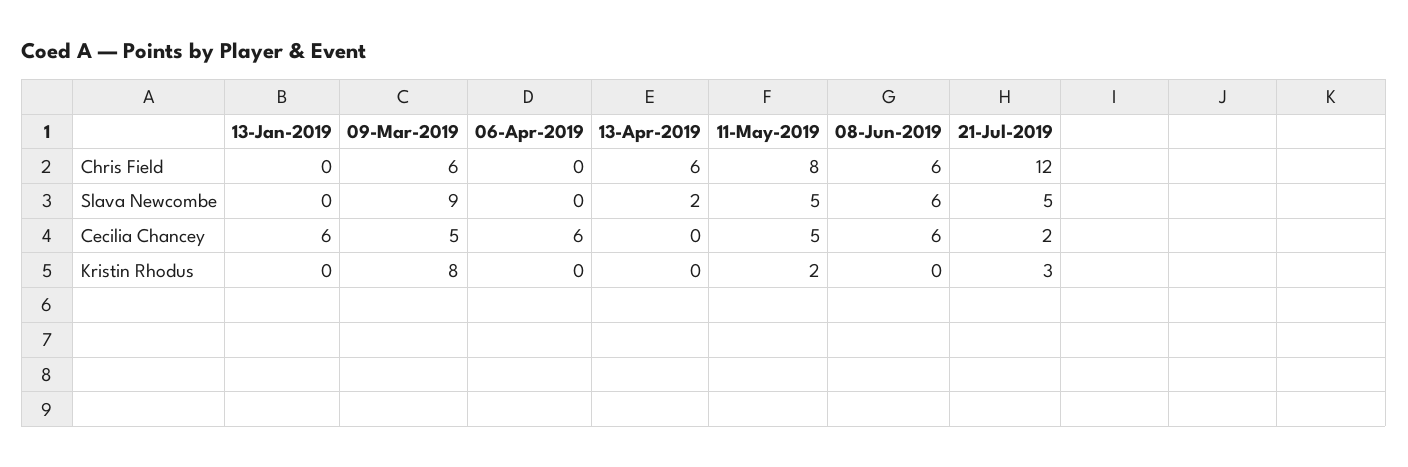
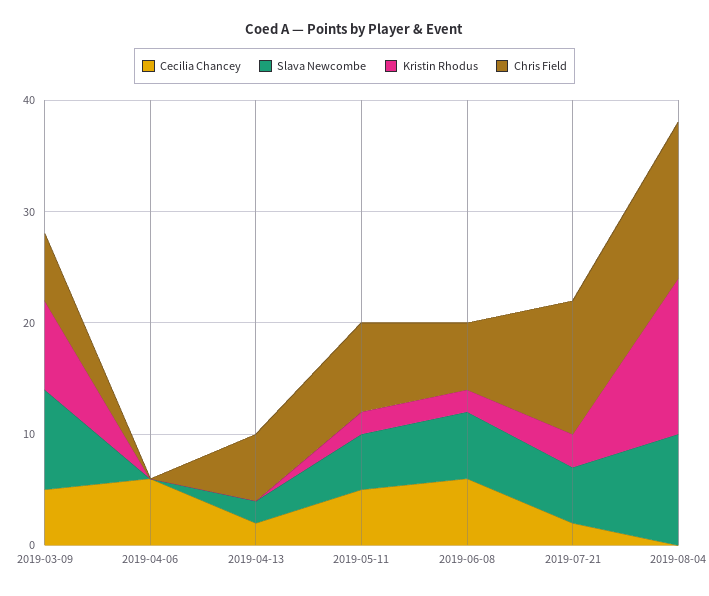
Chris Field, 13-Jan-2019: 0 -> none
Slava Newcombe, 13-Jan-2019: 0 -> none
Cecilia Chancey, 13-Jan-2019: 6 -> none
Cecilia Chancey, 13-Apr-2019: 0 -> 2
Kristin Rhodus, 13-Jan-2019: 0 -> none
Kristin Rhodus, 08-Jun-2019: 0 -> 2
Cecilia Chancey, 2019-08-04: none -> 0
Slava Newcombe, 2019-08-04: none -> 10
Kristin Rhodus, 2019-08-04: none -> 14
Chris Field, 2019-08-04: none -> 14

